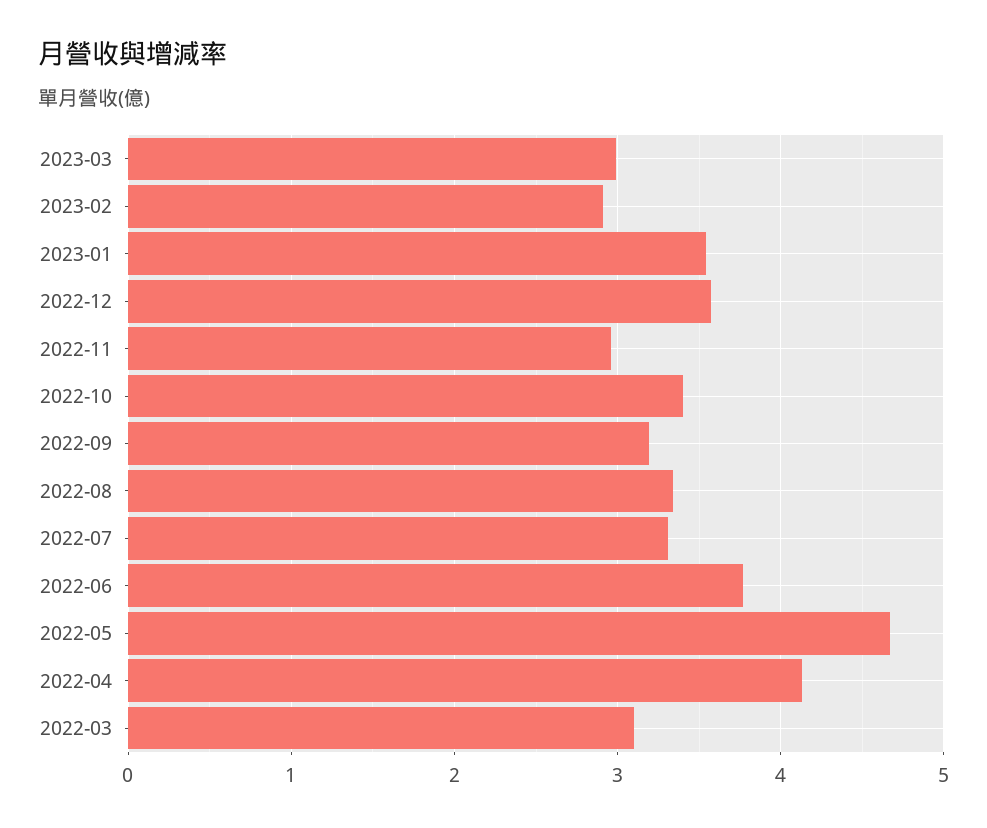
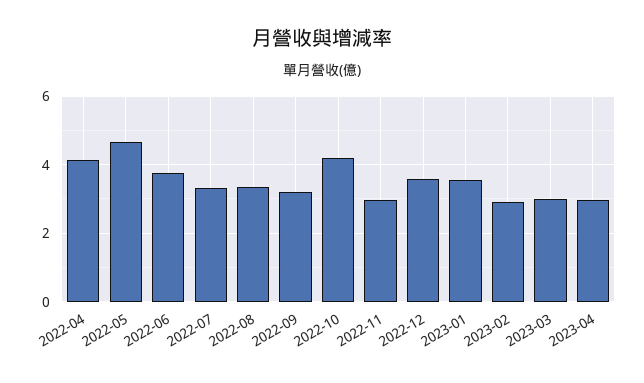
2022-10: 3.4 -> 4.2
2022-03: 3.1 -> none
2023-04: none -> 3

